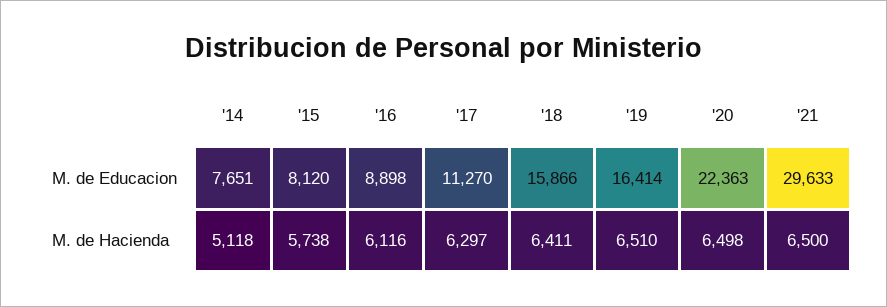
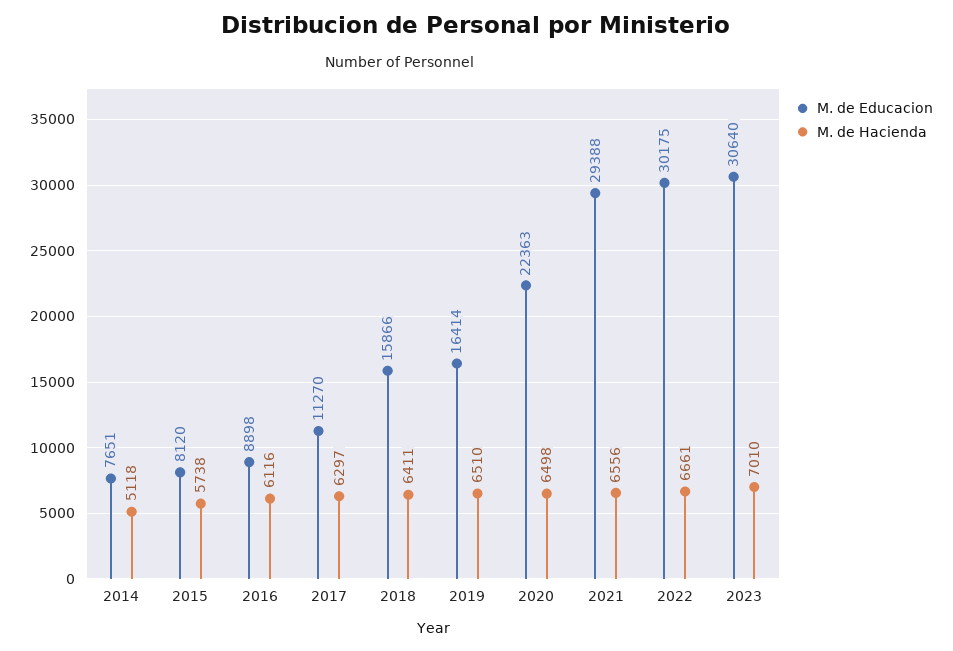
M. de Educacion, '21: 29633 -> 29388
M. de Hacienda, '21: 6500 -> 6556
M. de Educacion, 2022: none -> 30175
M. de Hacienda, 2022: none -> 6661
M. de Educacion, 2023: none -> 30640
M. de Hacienda, 2023: none -> 7010

